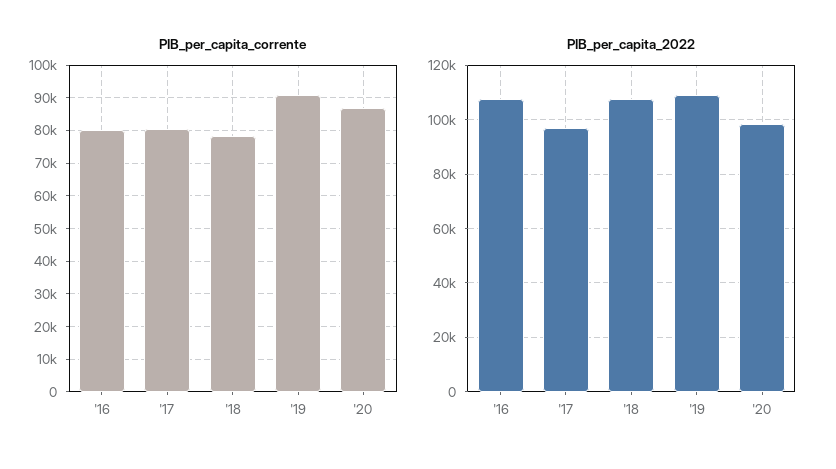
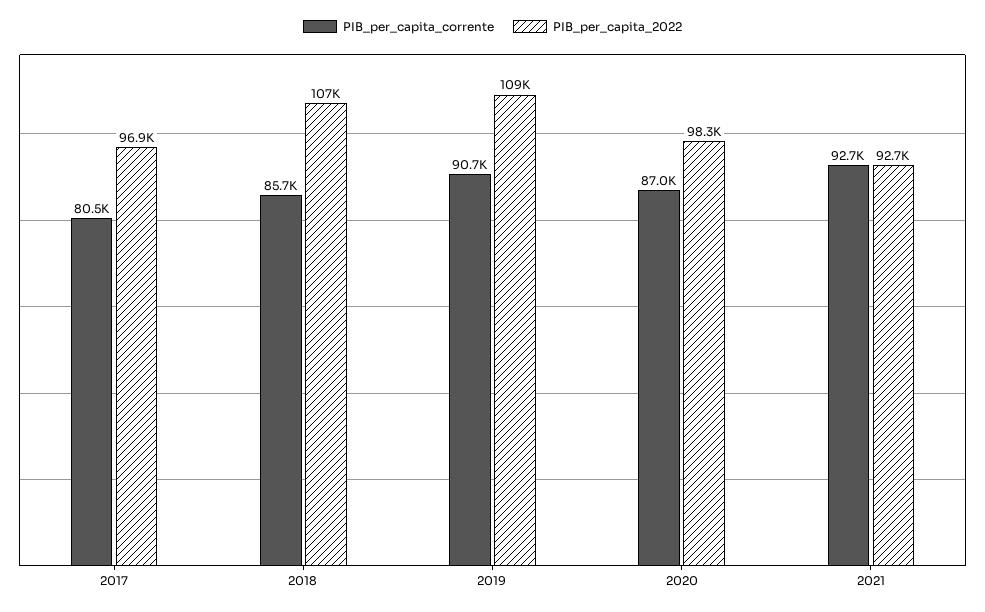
PIB_per_capita_corrente, '16: 80000 -> none
PIB_per_capita_corrente, '18: 78000 -> 85700
PIB_per_capita_2022, '16: 107500 -> none
PIB_per_capita_corrente, 2021: none -> 92700
PIB_per_capita_2022, 2021: none -> 92700

